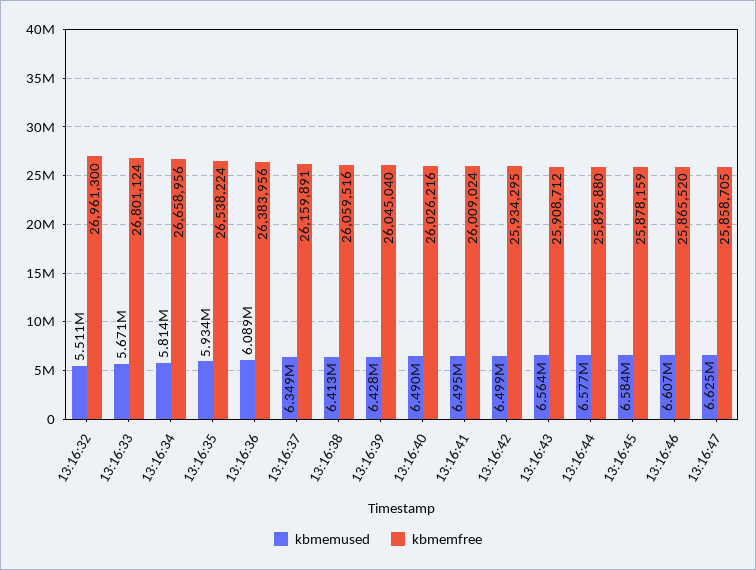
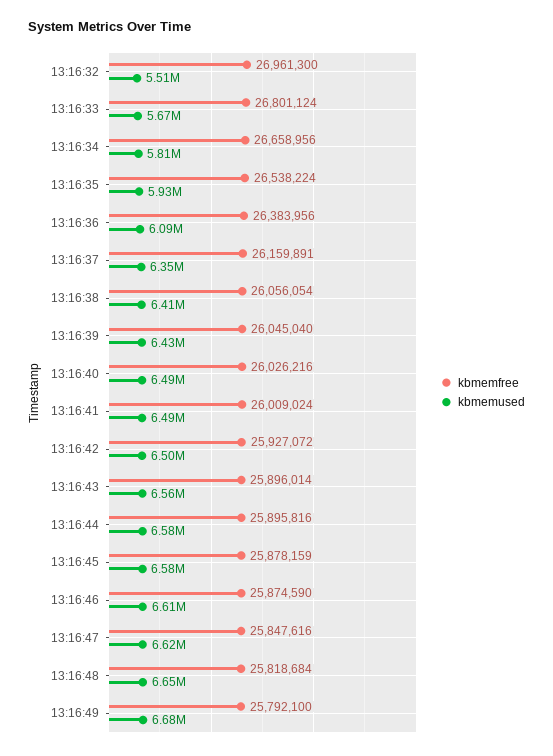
kbmemfree, 13:16:38: 26059516 -> 26056054
kbmemfree, 13:16:42: 25934295 -> 25927072
kbmemfree, 13:16:43: 25908712 -> 25896014
kbmemfree, 13:16:44: 25895880 -> 25895816
kbmemfree, 13:16:46: 25865520 -> 25874590
kbmemfree, 13:16:47: 25858705 -> 25847616
kbmemfree, 13:16:48: none -> 25818684
kbmemused, 13:16:48: none -> 6650000
kbmemfree, 13:16:49: none -> 25792100
kbmemused, 13:16:49: none -> 6680000

